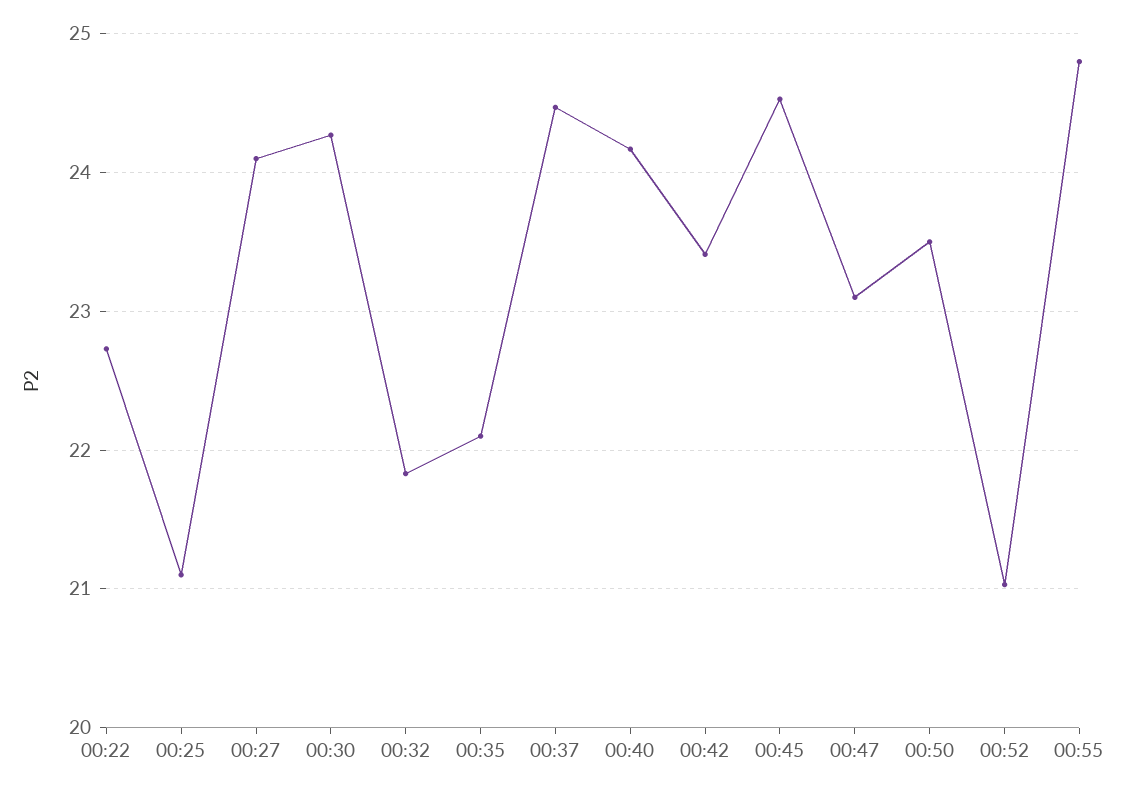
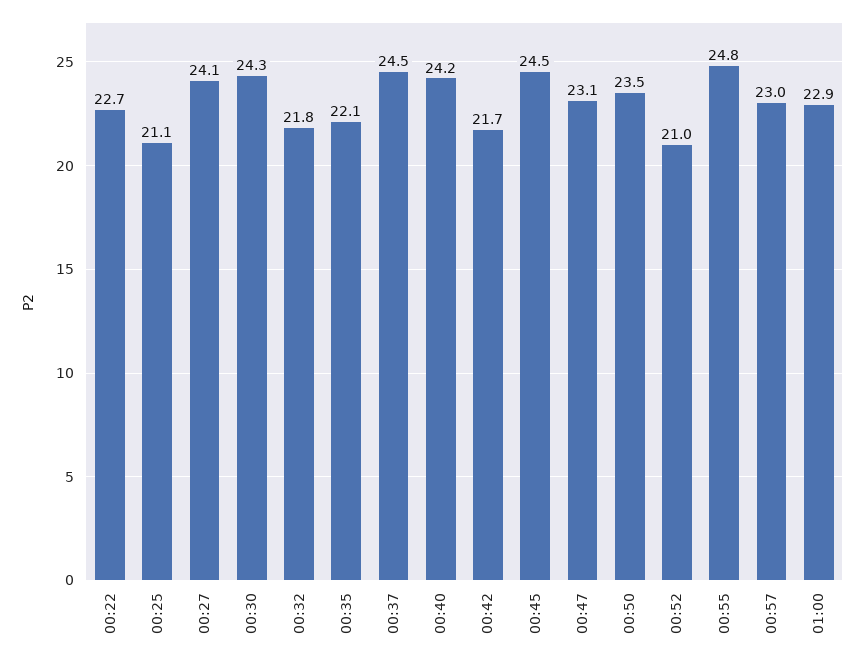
00:42: 23.4 -> 21.7
00:57: none -> 23
01:00: none -> 22.9

